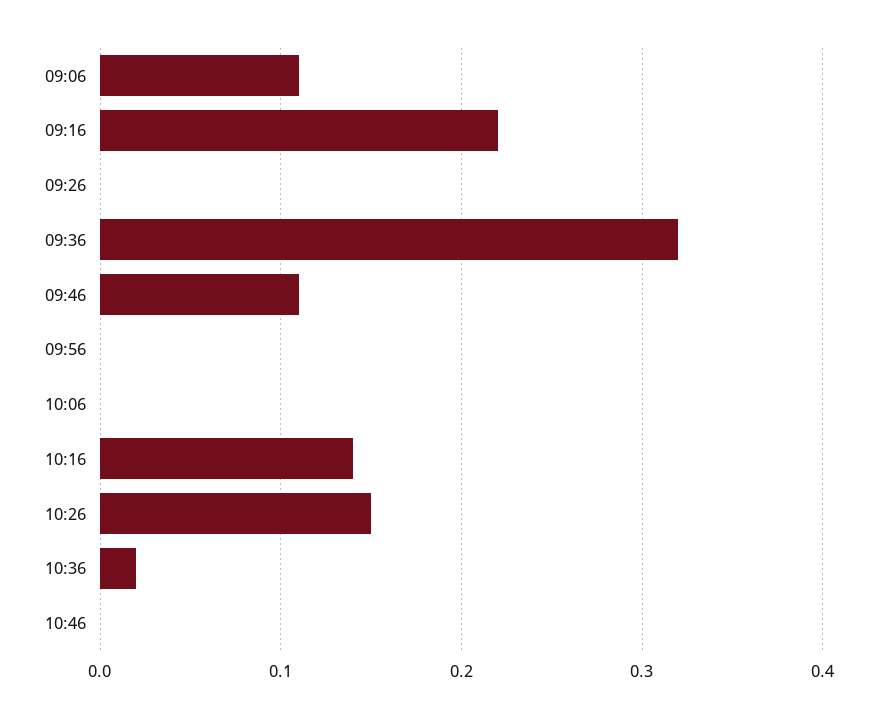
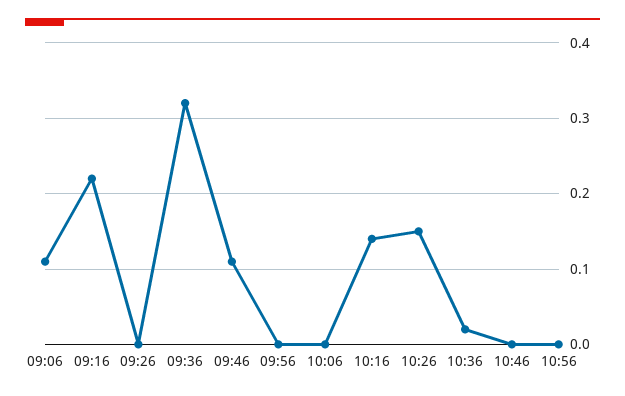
10:56: none -> 0

